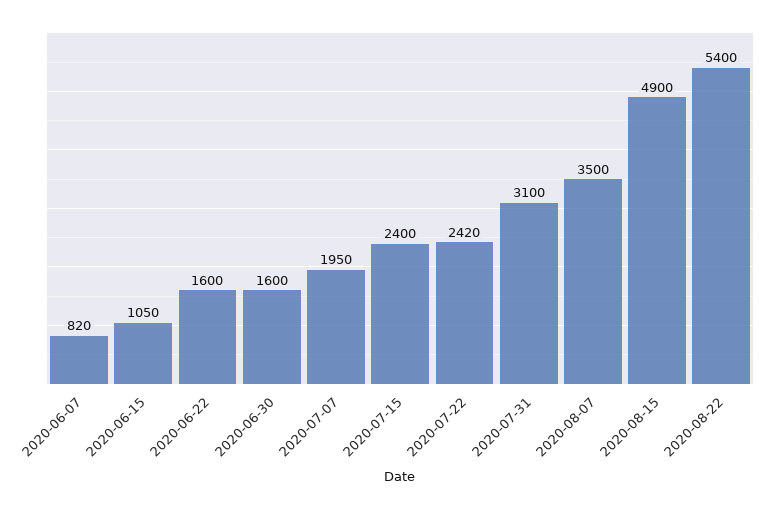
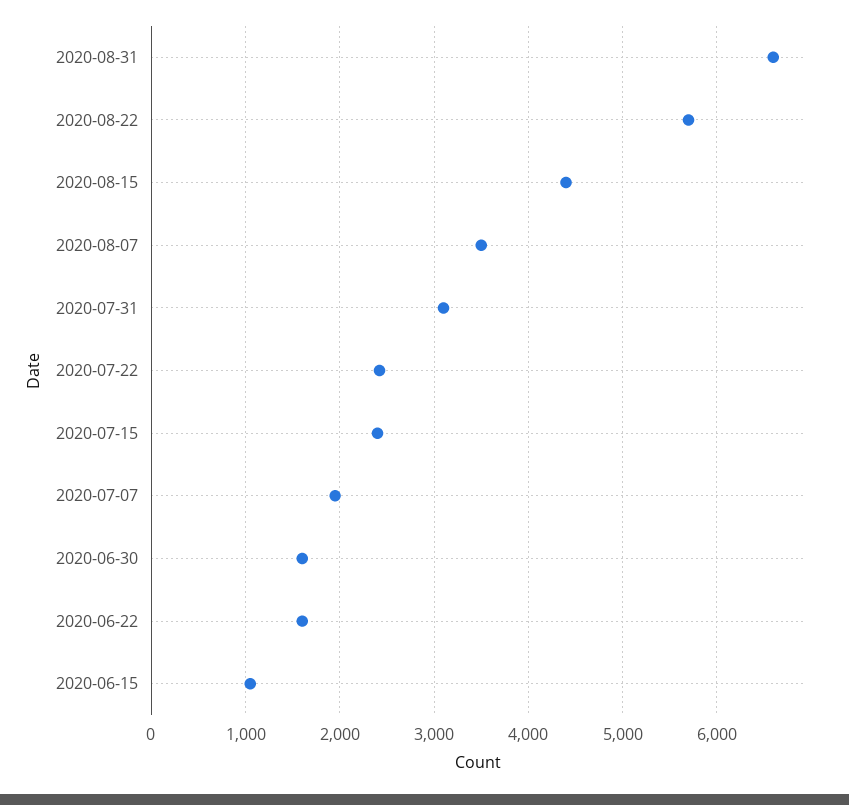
2020-06-07: 820 -> none
2020-08-15: 4900 -> 4400
2020-08-22: 5400 -> 5700
2020-08-31: none -> 6600

